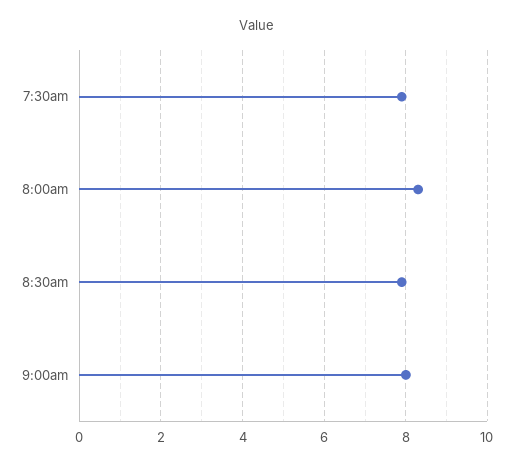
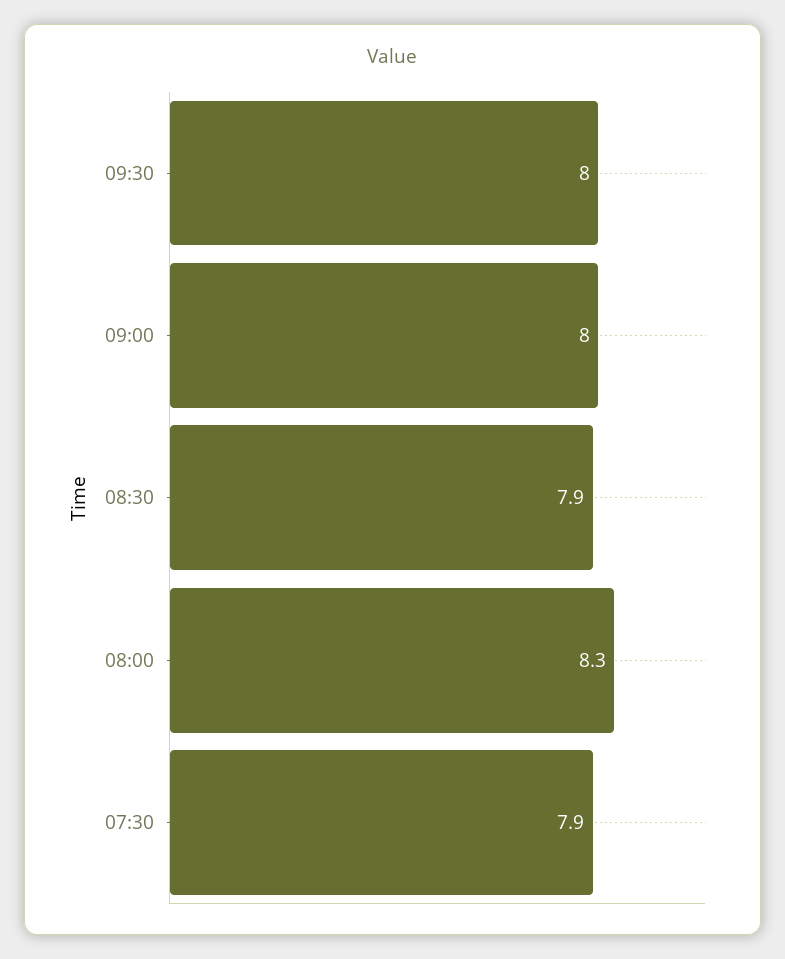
09:30: none -> 8

